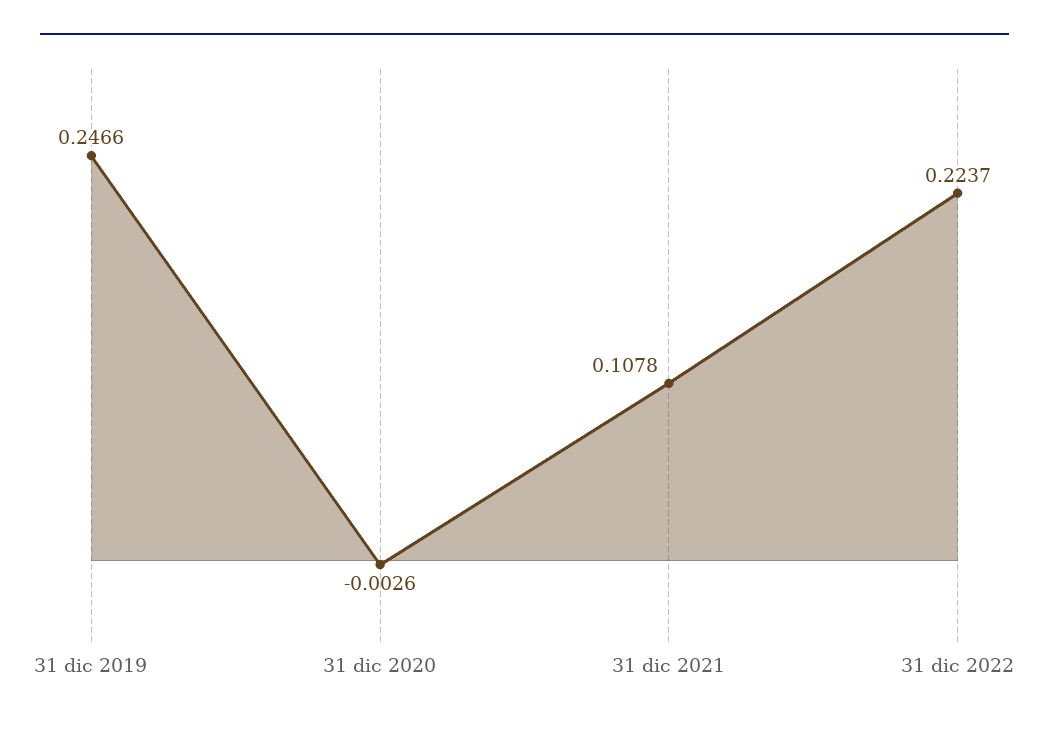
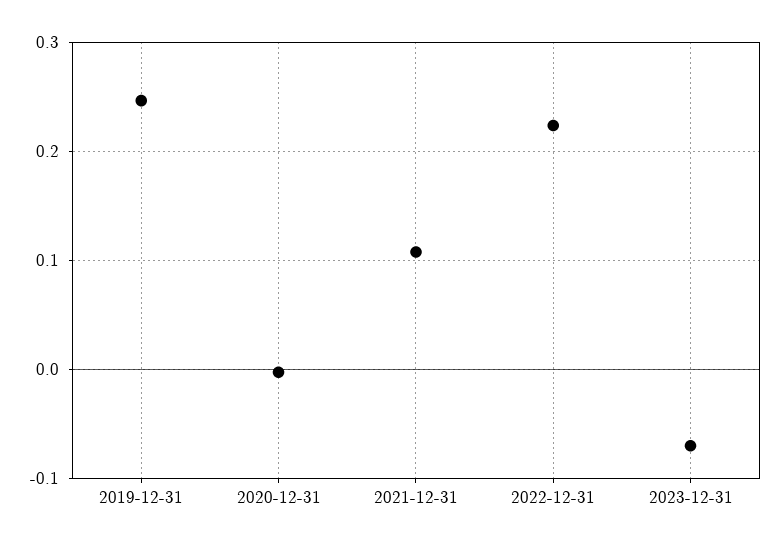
2023-12-31: none -> -0.07

